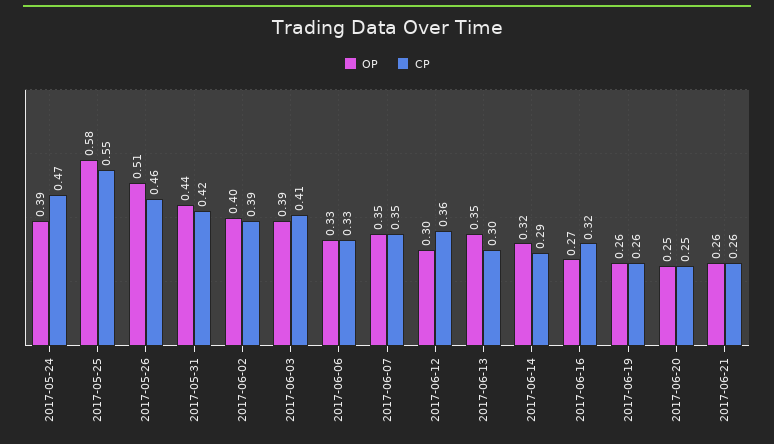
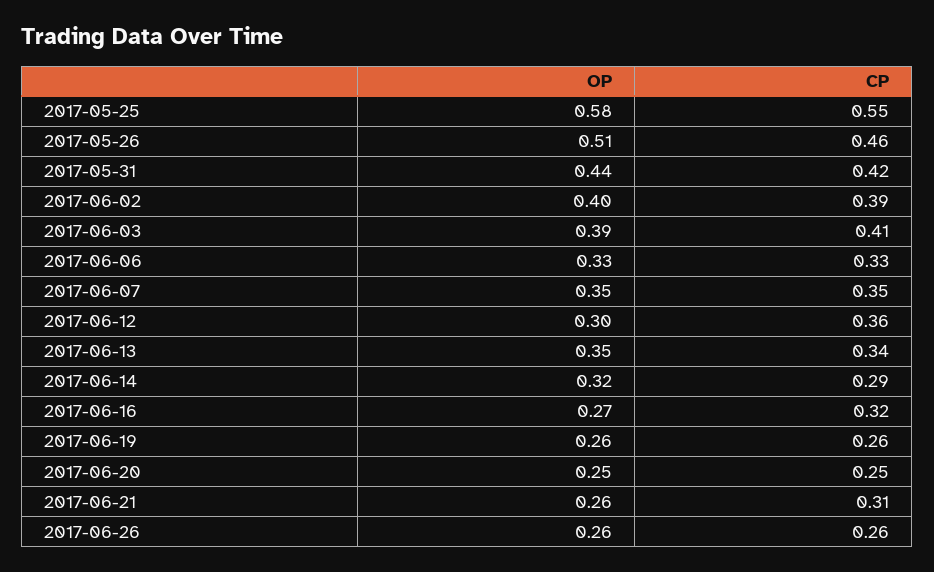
OP, 2017-05-24: 0.39 -> none
CP, 2017-05-24: 0.47 -> none
CP, 2017-06-13: 0.3 -> 0.34
CP, 2017-06-21: 0.26 -> 0.31
OP, 2017-06-26: none -> 0.26
CP, 2017-06-26: none -> 0.26

